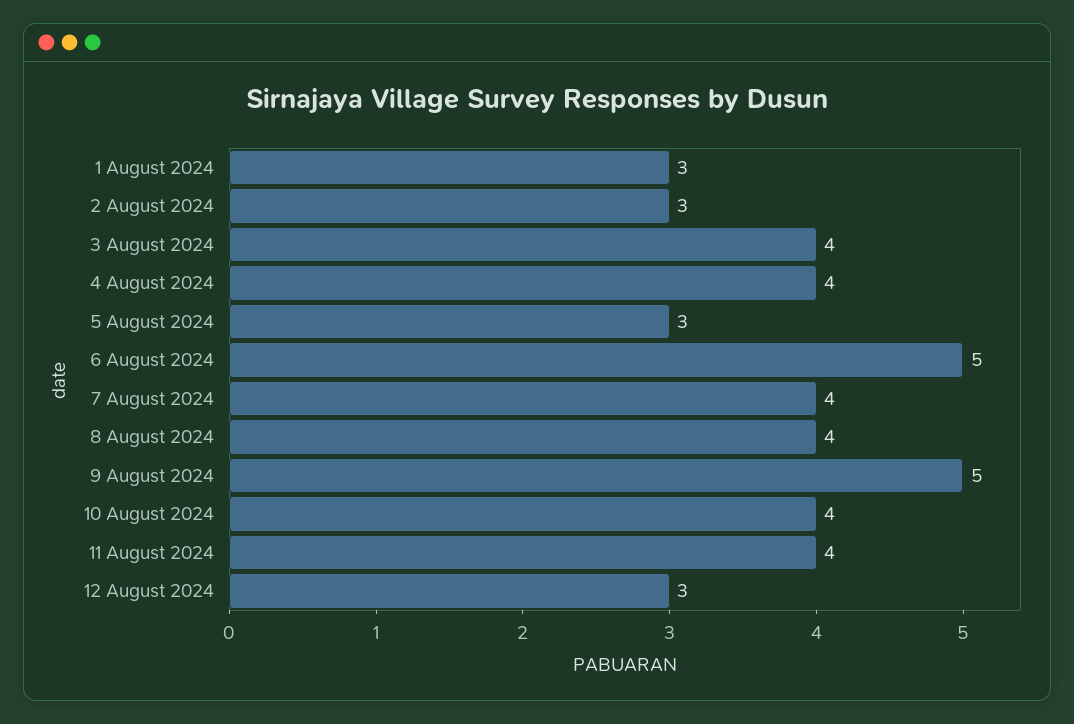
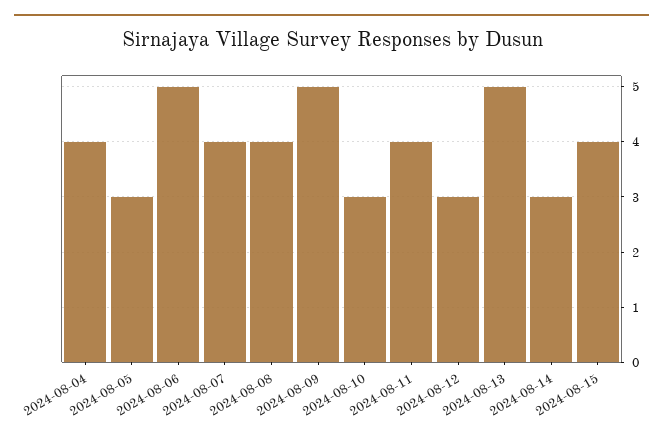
1 August 2024: 3 -> none
2 August 2024: 3 -> none
3 August 2024: 4 -> none
10 August 2024: 4 -> 3
2024-08-13: none -> 5
2024-08-14: none -> 3
2024-08-15: none -> 4

